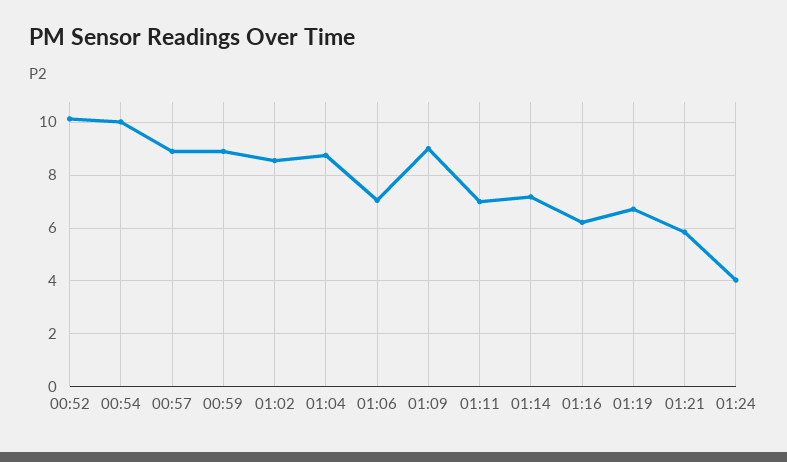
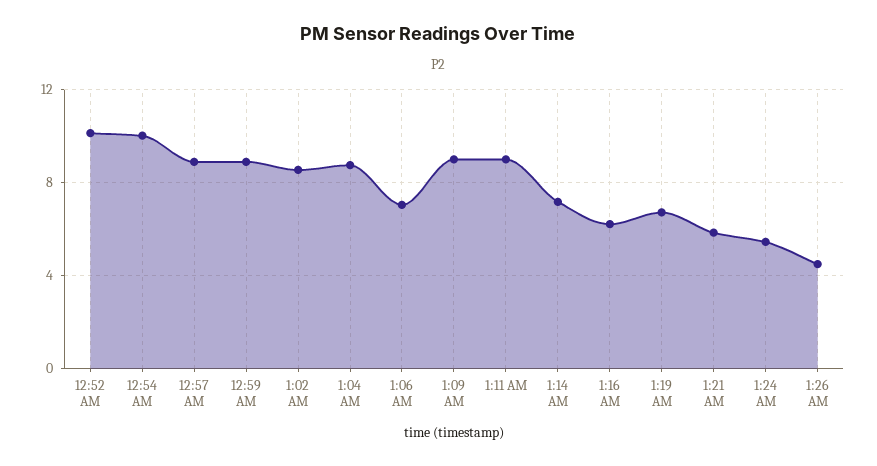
01:11: 7 -> 9
01:24: 4 -> 5.5
1:26 AM: none -> 4.5

